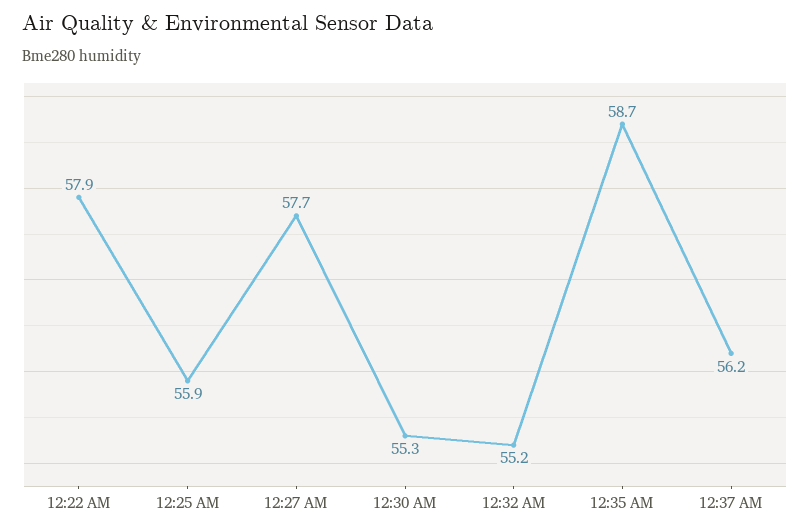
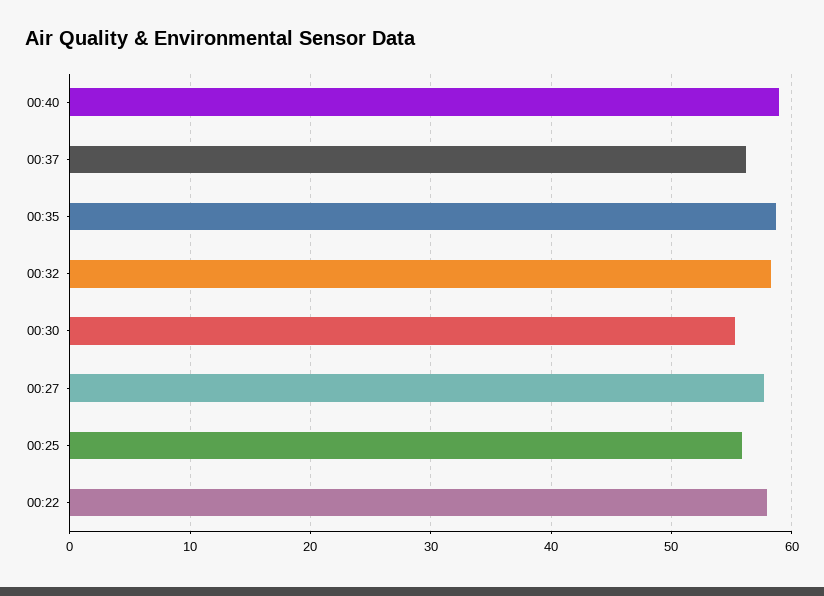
12:32 AM: 55.2 -> 58
00:40: none -> 59

